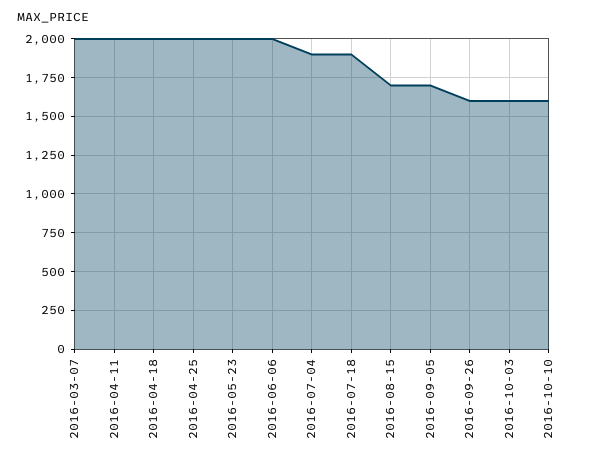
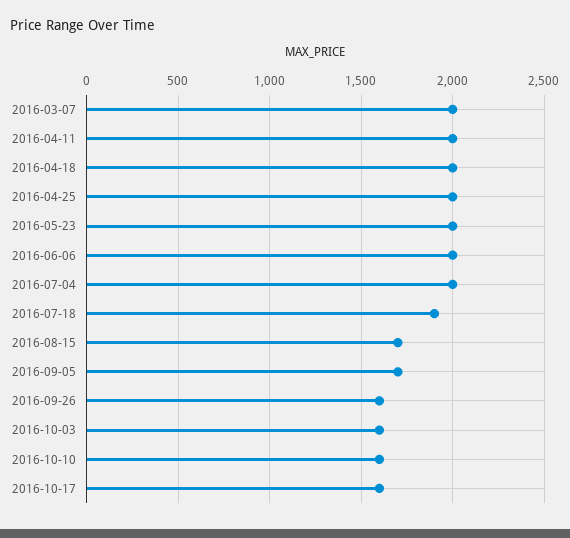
2016-07-04: 1900 -> 2000
2016-10-17: none -> 1600

